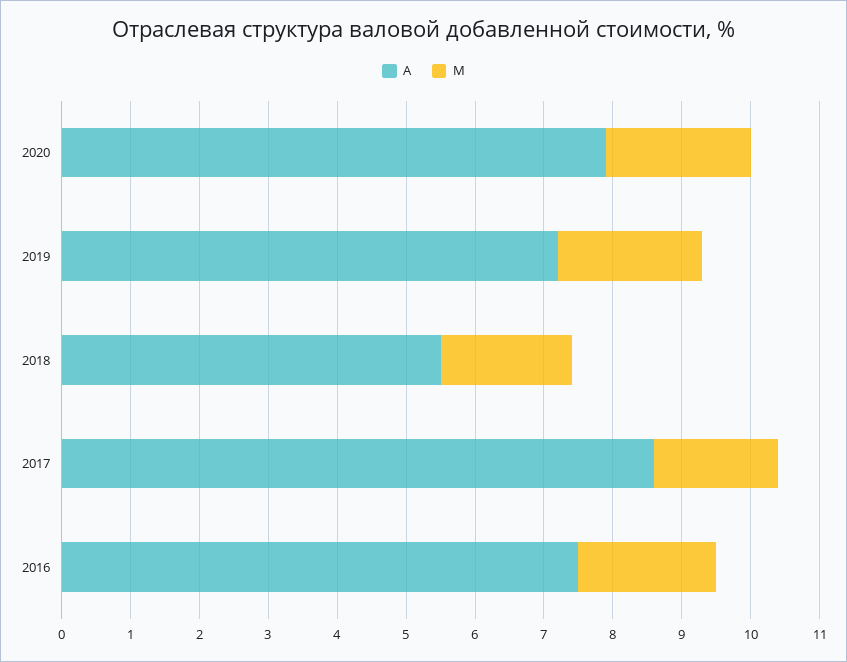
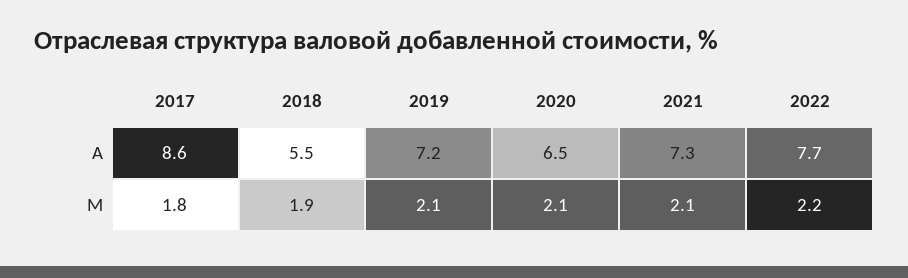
A, 2020: 8 -> 6.5
A, 2016: 7.5 -> none
M, 2016: 2 -> none
A, 2021: none -> 7.3
A, 2022: none -> 7.7
M, 2021: none -> 2.1
M, 2022: none -> 2.2

